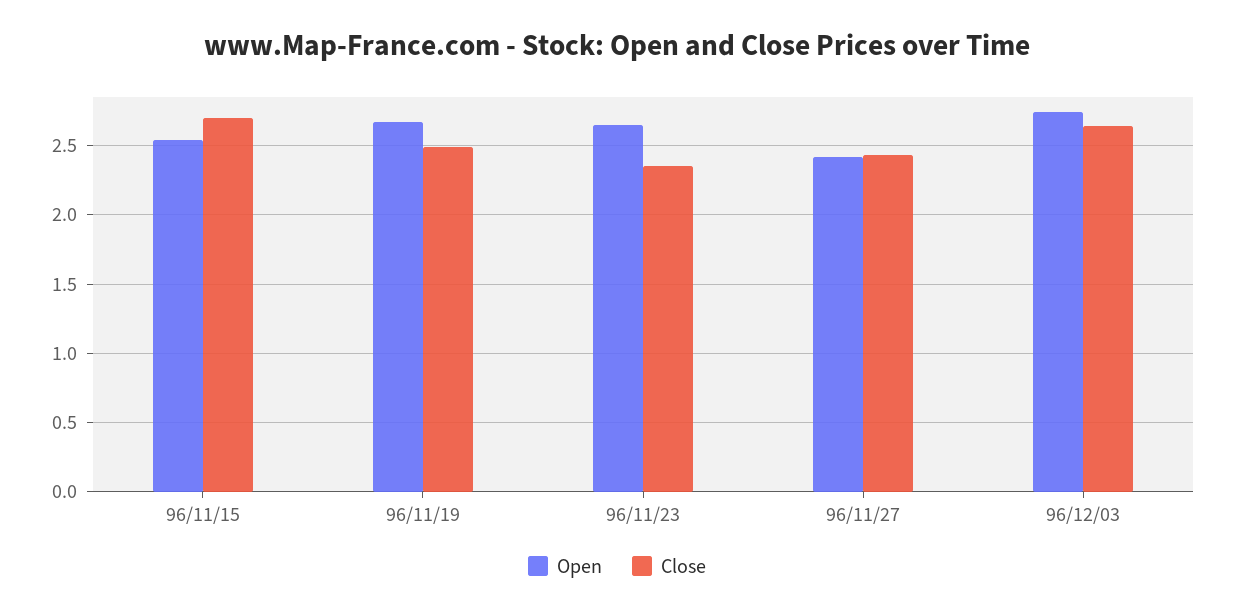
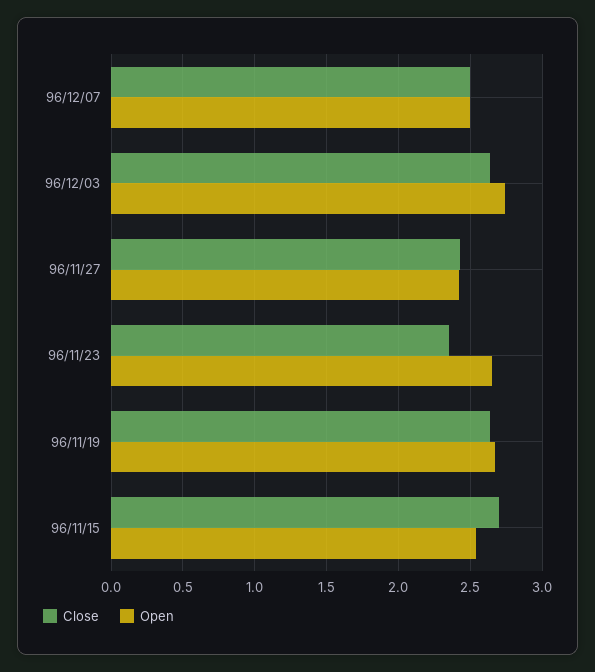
Close, 96/11/19: 2.5 -> 2.65
Close, 96/12/07: none -> 2.5
Open, 96/12/07: none -> 2.5

